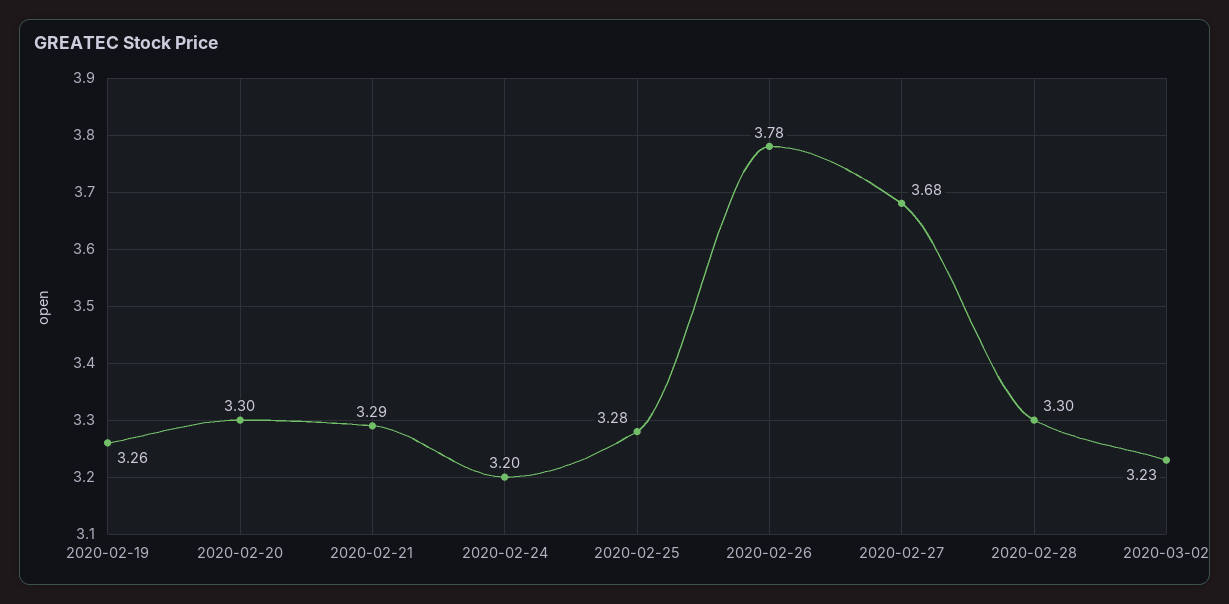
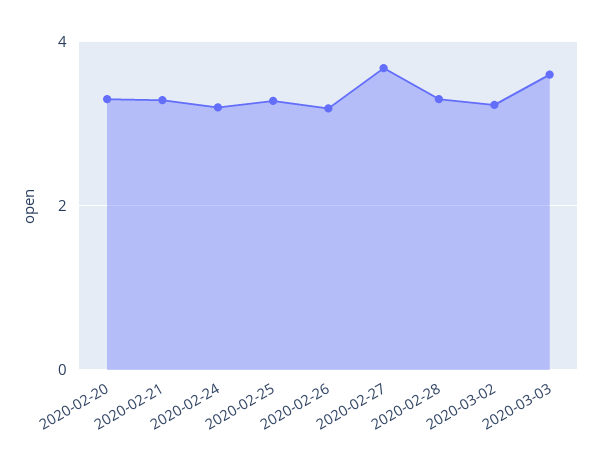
2020-02-19: 3.26 -> none
2020-02-26: 3.78 -> 3.2
2020-03-03: none -> 3.6

